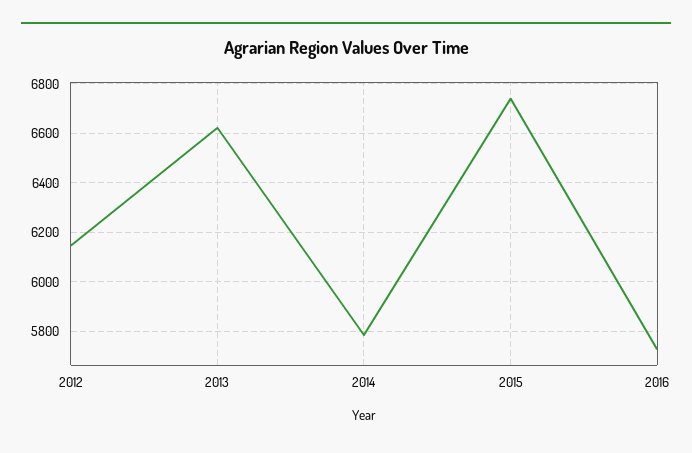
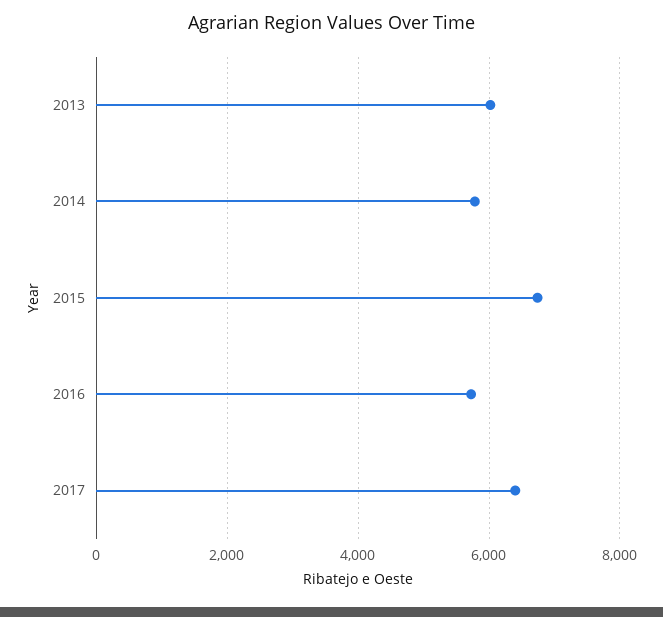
2012: 6150 -> none
2013: 6625 -> 6000
2017: none -> 6400

